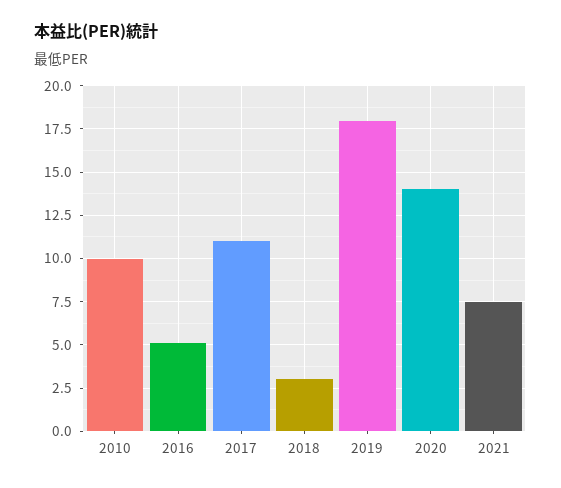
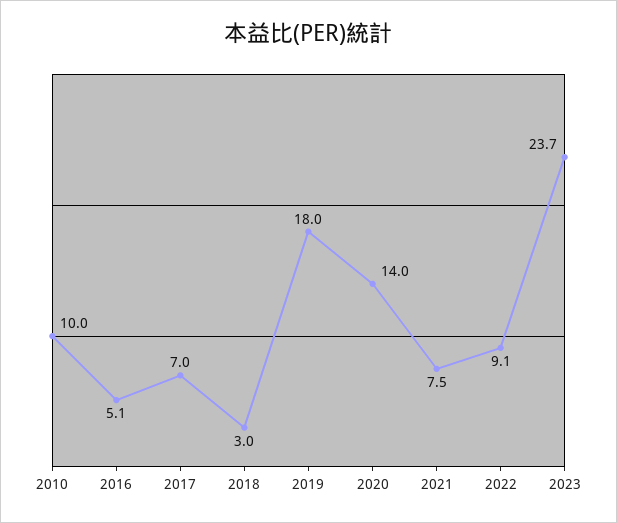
2017: 11 -> 7
2022: none -> 9.1
2023: none -> 23.7

